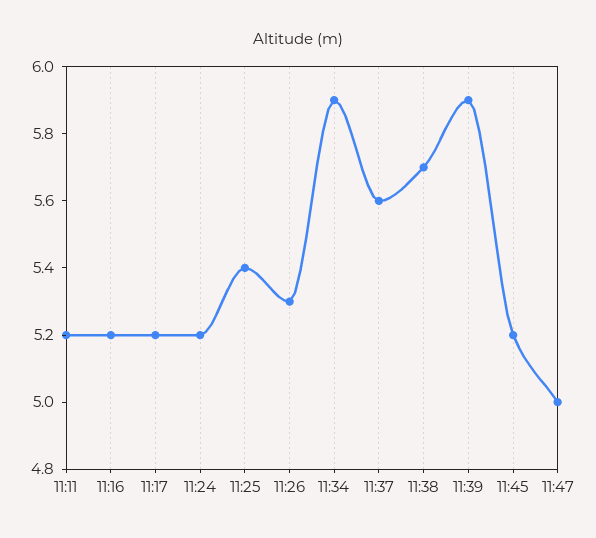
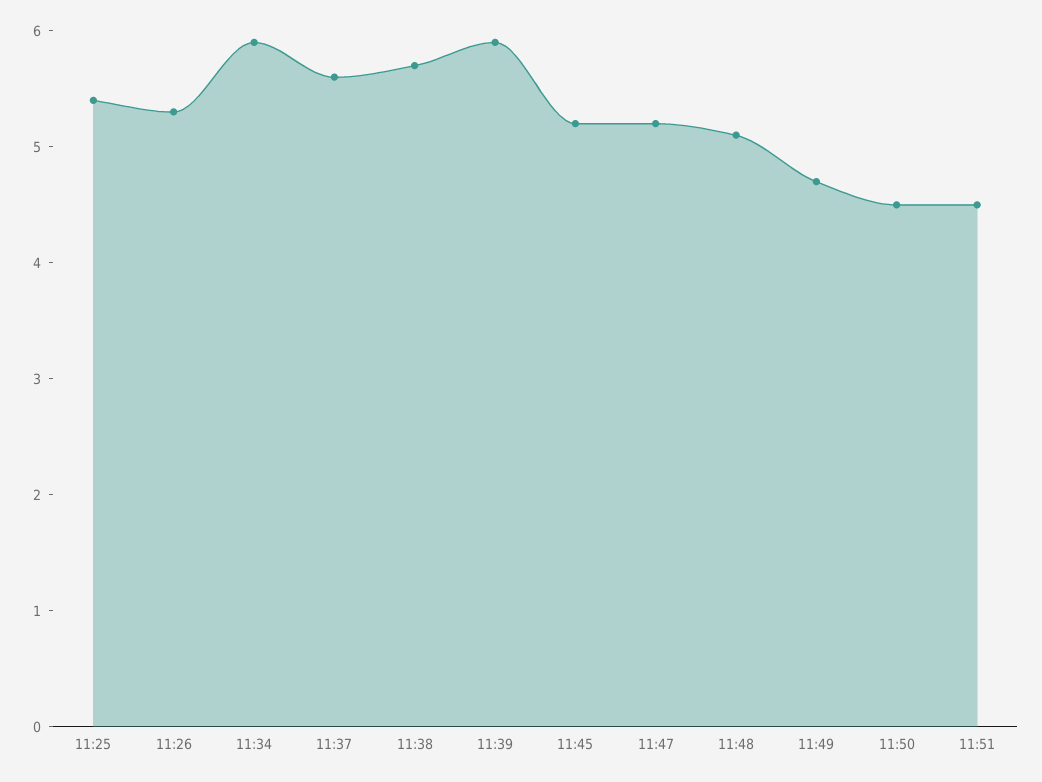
11:11: 5.2 -> none
11:16: 5.2 -> none
11:17: 5.2 -> none
11:24: 5.2 -> none
11:47: 5 -> 5.2
11:48: none -> 5.1
11:49: none -> 4.7
11:50: none -> 4.5
11:51: none -> 4.5

